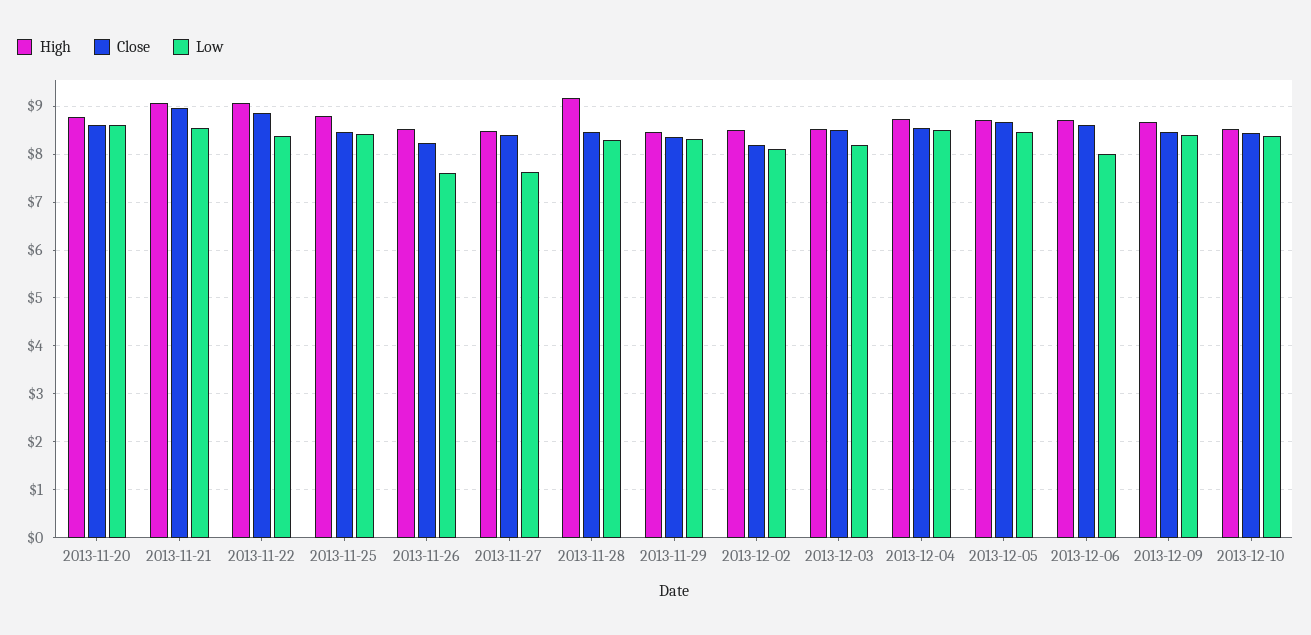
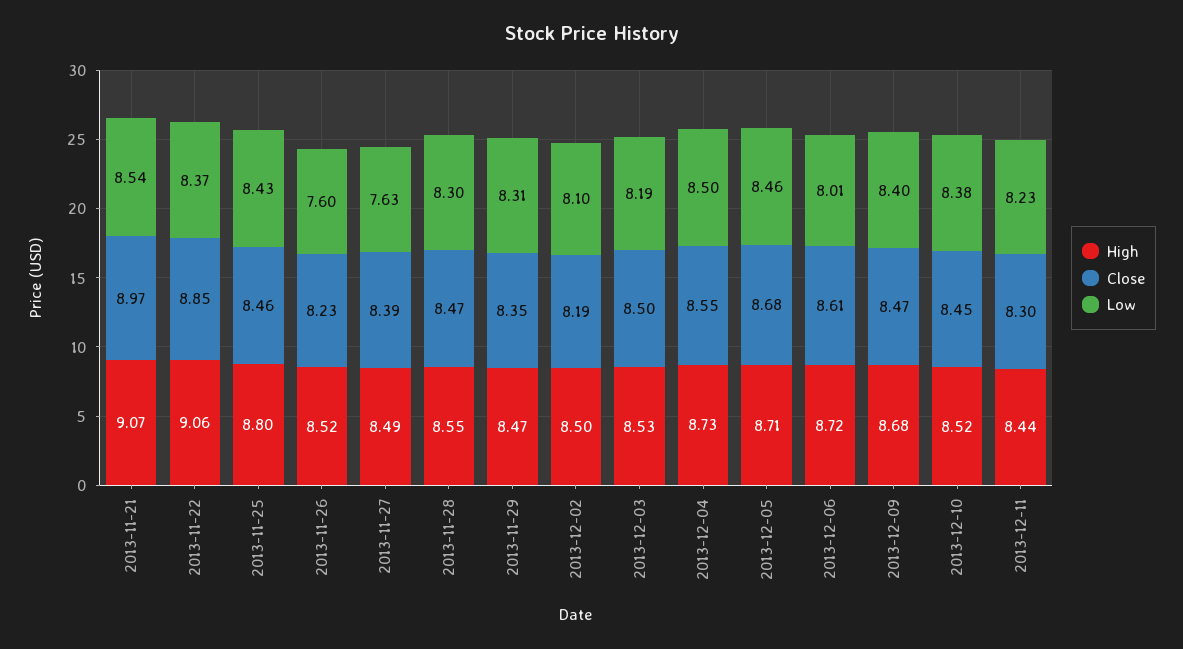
High, 2013-11-20: 8.8 -> none
Close, 2013-11-20: 8.6 -> none
Low, 2013-11-20: 8.6 -> none
High, 2013-11-28: 9.2 -> 8.55
High, 2013-12-11: none -> 8.44
Close, 2013-12-11: none -> 8.3
Low, 2013-12-11: none -> 8.23

